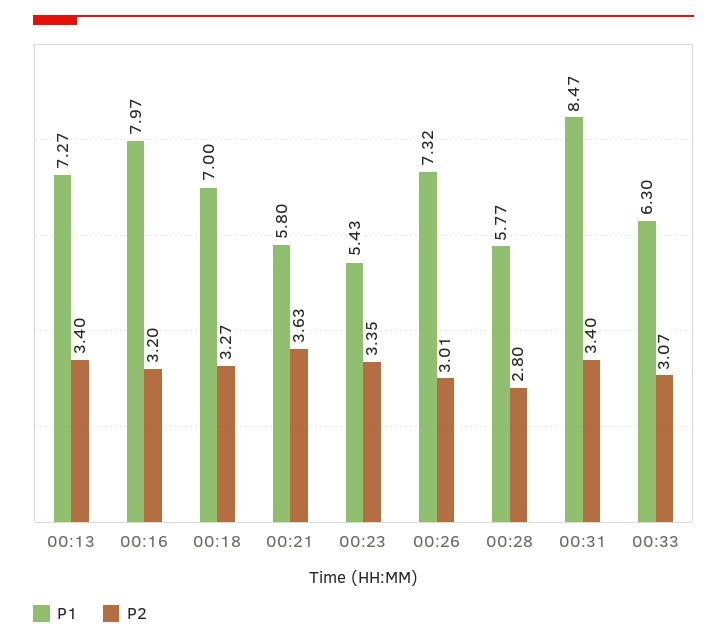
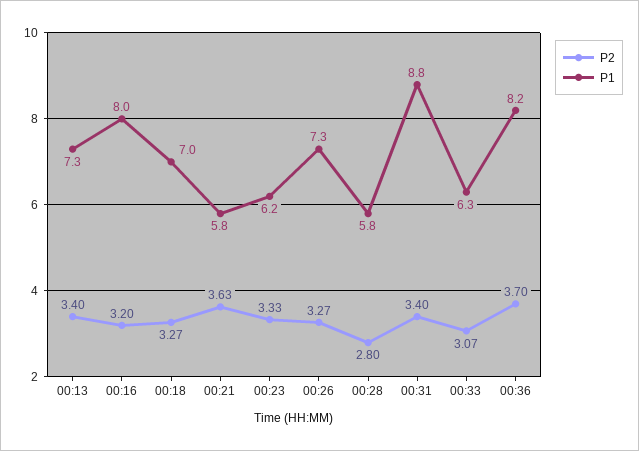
P1, 00:23: 5.43 -> 6.2
P2, 00:23: 3.35 -> 3.33
P2, 00:26: 3.01 -> 3.27
P1, 00:31: 8.47 -> 8.8
P2, 00:36: none -> 3.7
P1, 00:36: none -> 8.2

